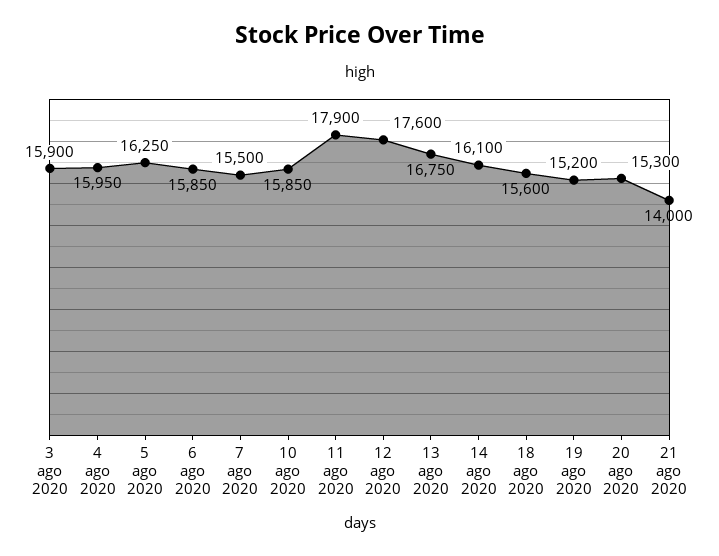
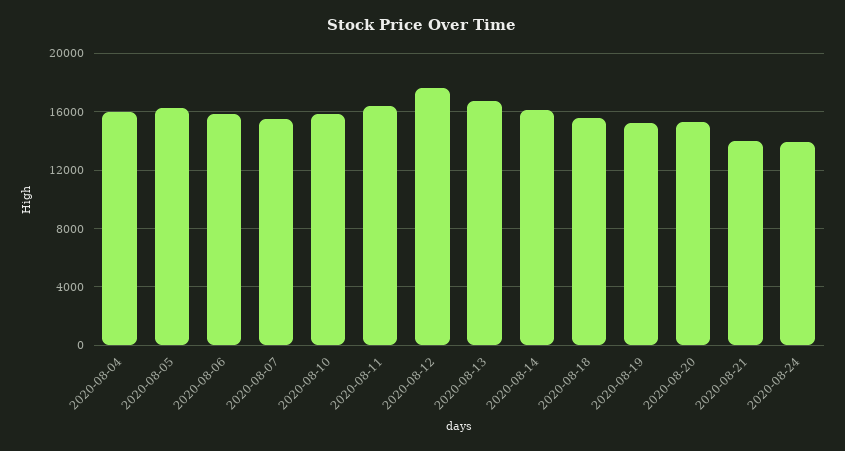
3 ago 2020: 15900 -> none
11 ago 2020: 17900 -> 16500
2020-08-24: none -> 14000

